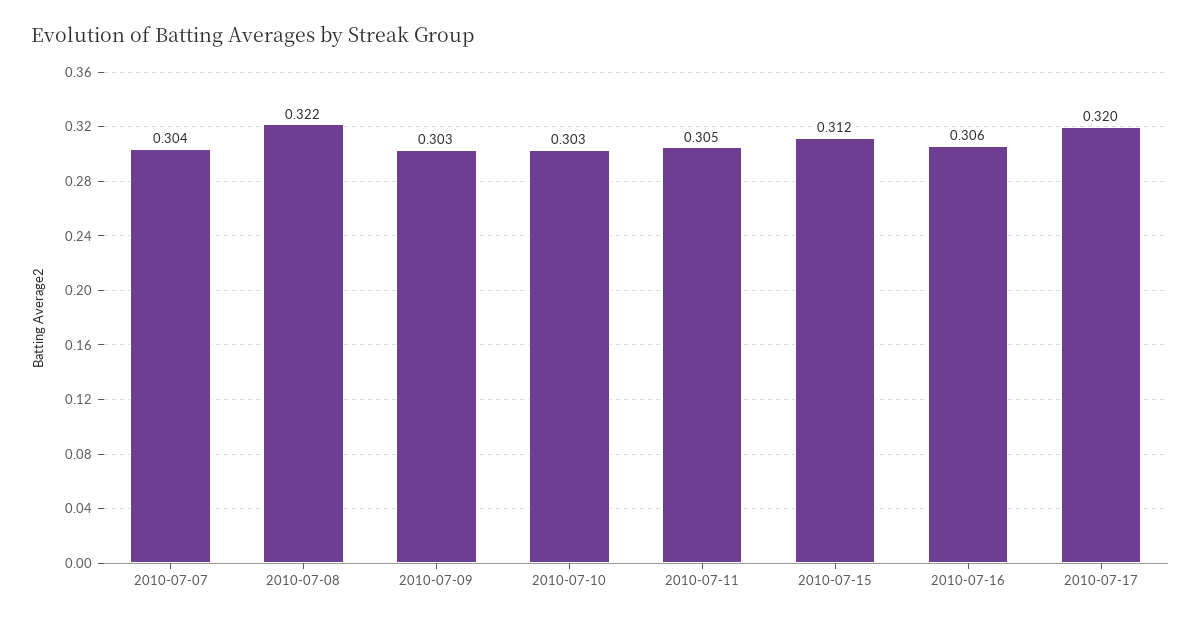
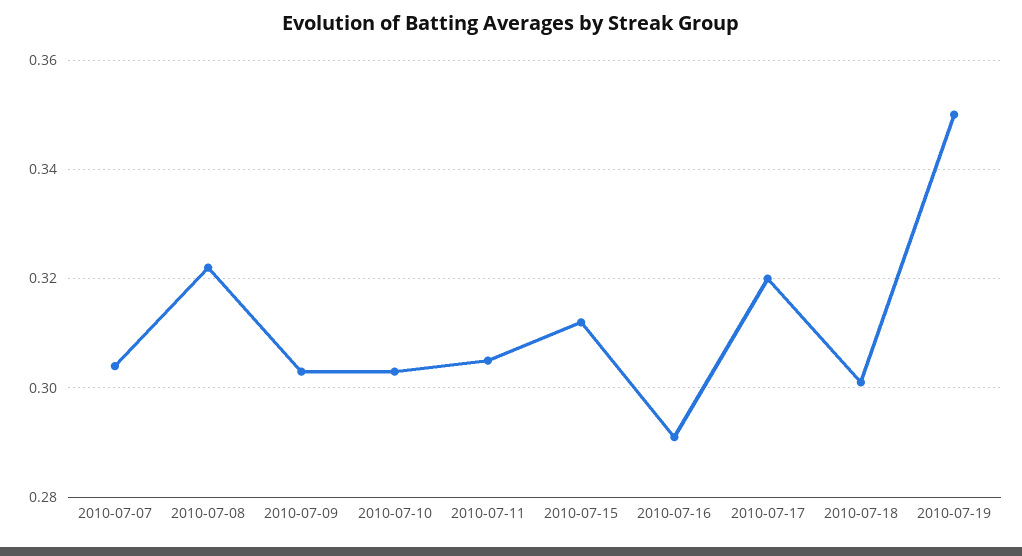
2010-07-16: 0.306 -> 0.29
2010-07-18: none -> 0.3
2010-07-19: none -> 0.35

